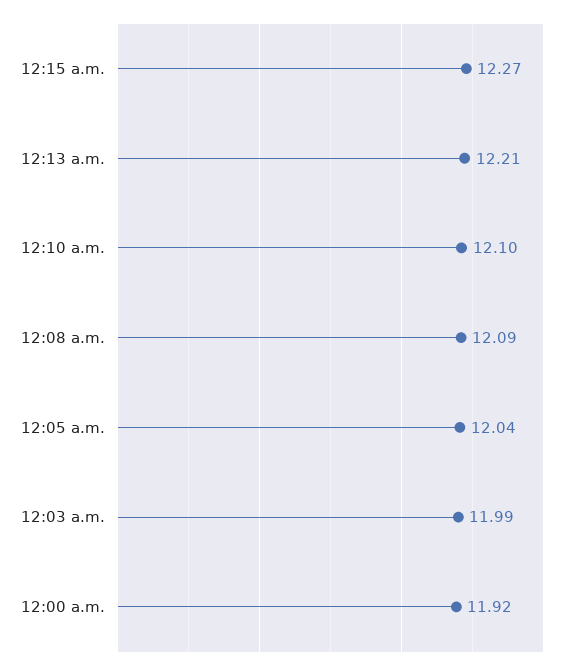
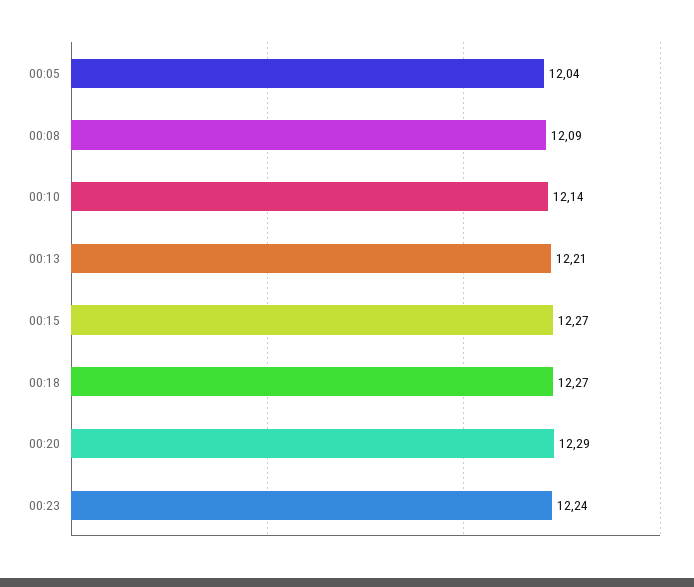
12:10 a.m.: 12.1 -> 12.14
12:03 a.m.: 11.99 -> none
12:00 a.m.: 11.92 -> none
00:18: none -> 12.27
00:20: none -> 12.29
00:23: none -> 12.24

